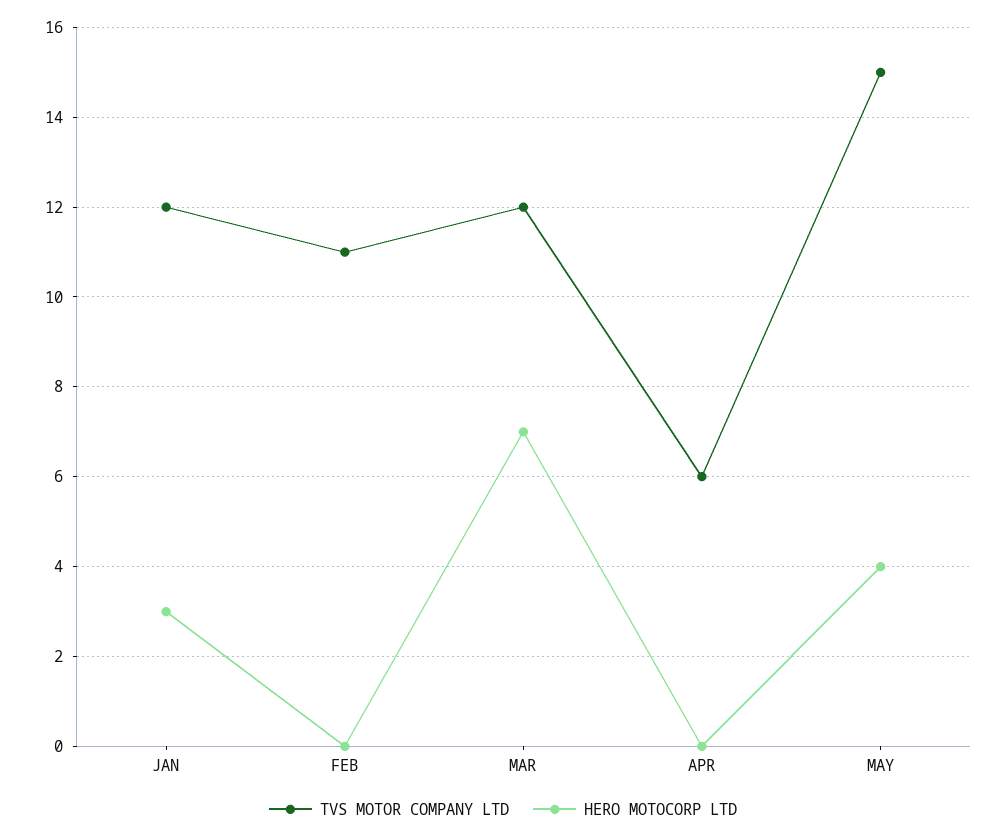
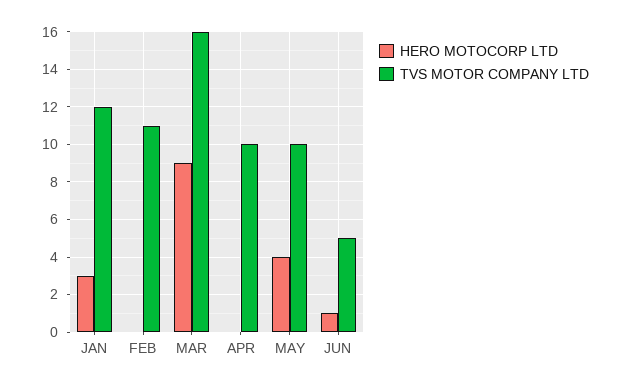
TVS MOTOR COMPANY LTD, MAR: 12 -> 16
HERO MOTOCORP LTD, MAR: 7 -> 9
TVS MOTOR COMPANY LTD, APR: 6 -> 10
TVS MOTOR COMPANY LTD, MAY: 15 -> 10
HERO MOTOCORP LTD, JUN: none -> 1
TVS MOTOR COMPANY LTD, JUN: none -> 5

